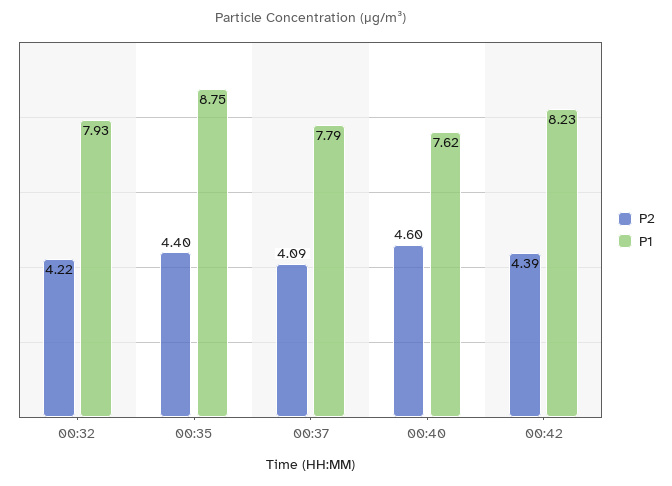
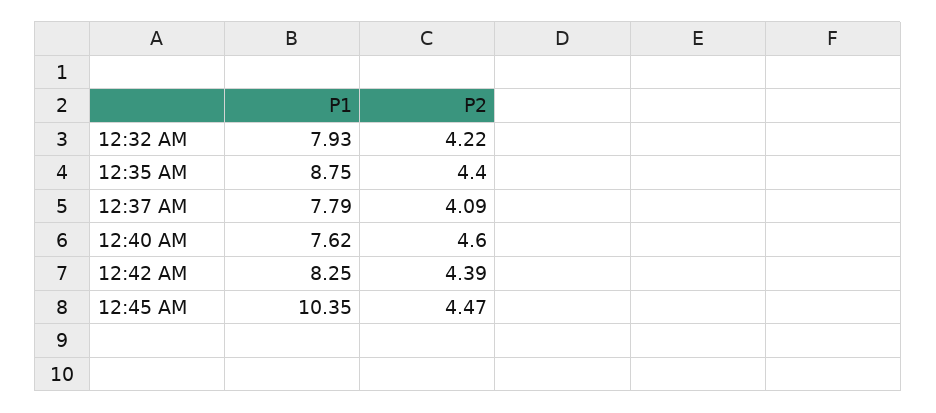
P1, 00:42: 8.23 -> 8.25
P1, 12:45 AM: none -> 10.35
P2, 12:45 AM: none -> 4.47

